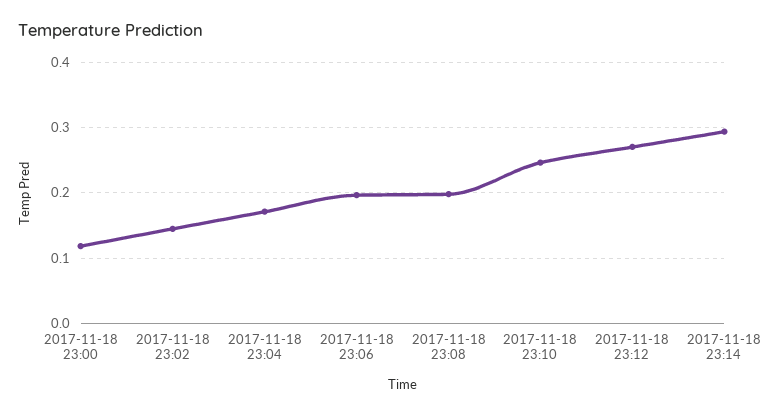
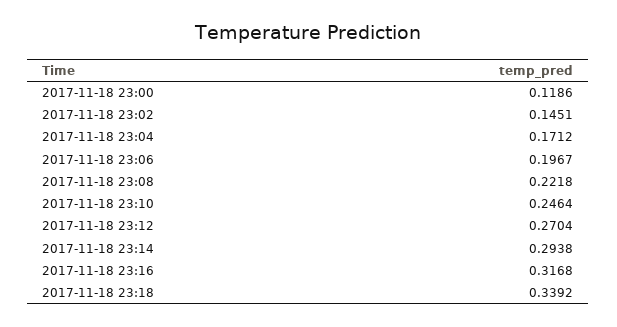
2017-11-18 23:08: 0.2 -> 0.2218
2017-11-18 23:16: none -> 0.3168
2017-11-18 23:18: none -> 0.3392

